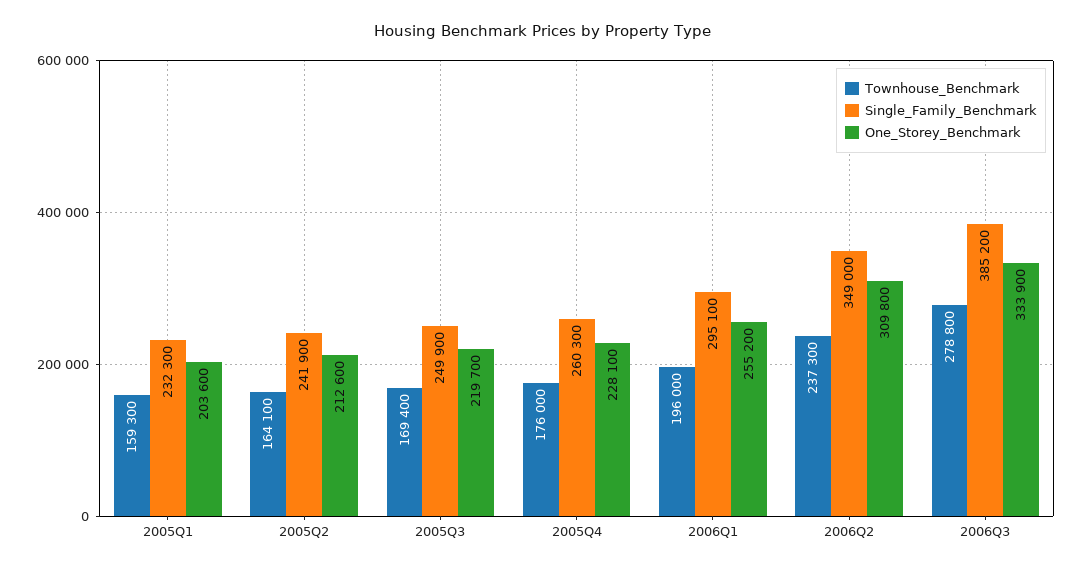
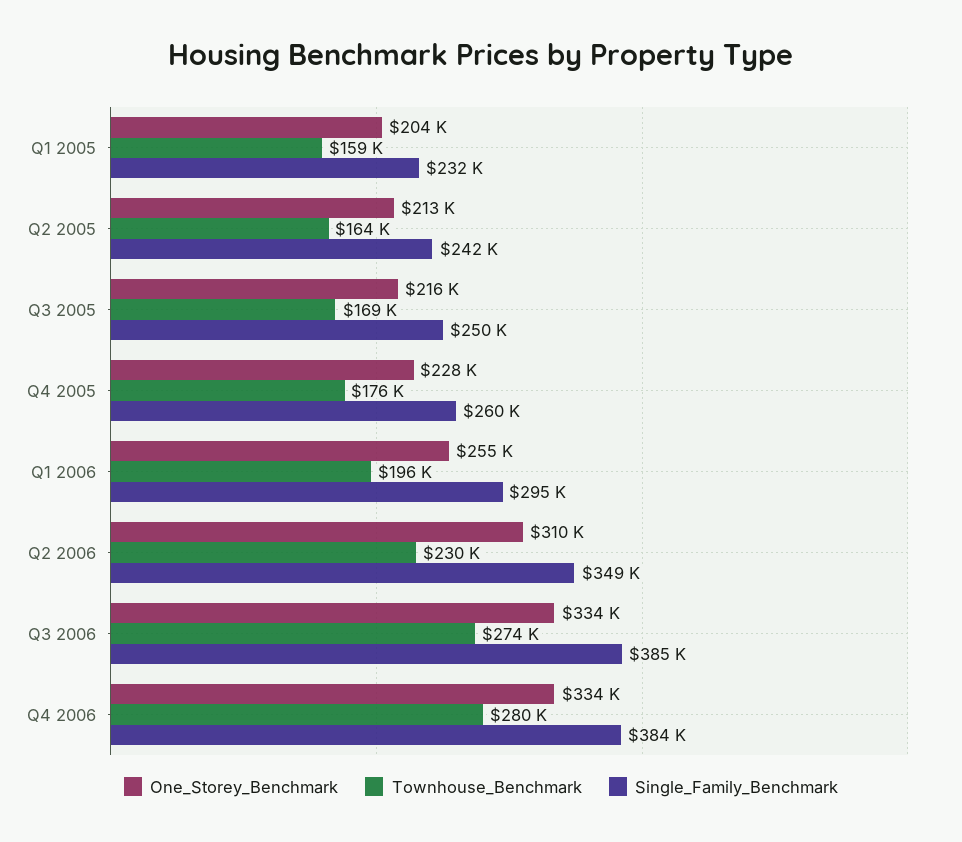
One_Storey_Benchmark, 2005Q3: 219700 -> 216000
Townhouse_Benchmark, 2006Q2: 237300 -> 230000
Townhouse_Benchmark, 2006Q3: 278800 -> 274000
One_Storey_Benchmark, Q4 2006: none -> 334000
Townhouse_Benchmark, Q4 2006: none -> 280000
Single_Family_Benchmark, Q4 2006: none -> 384000

